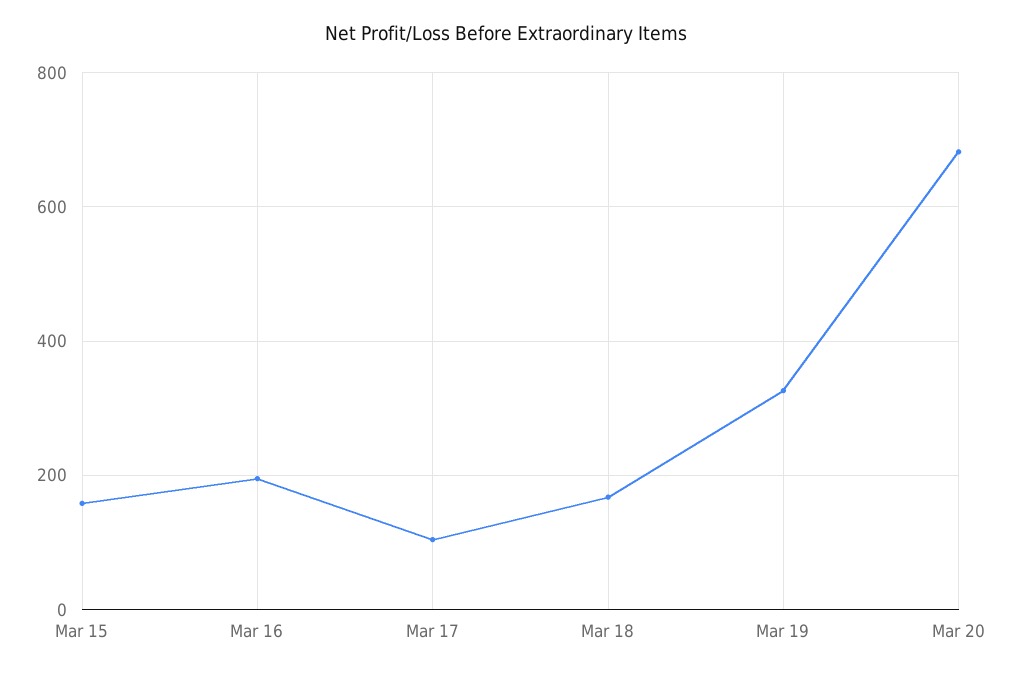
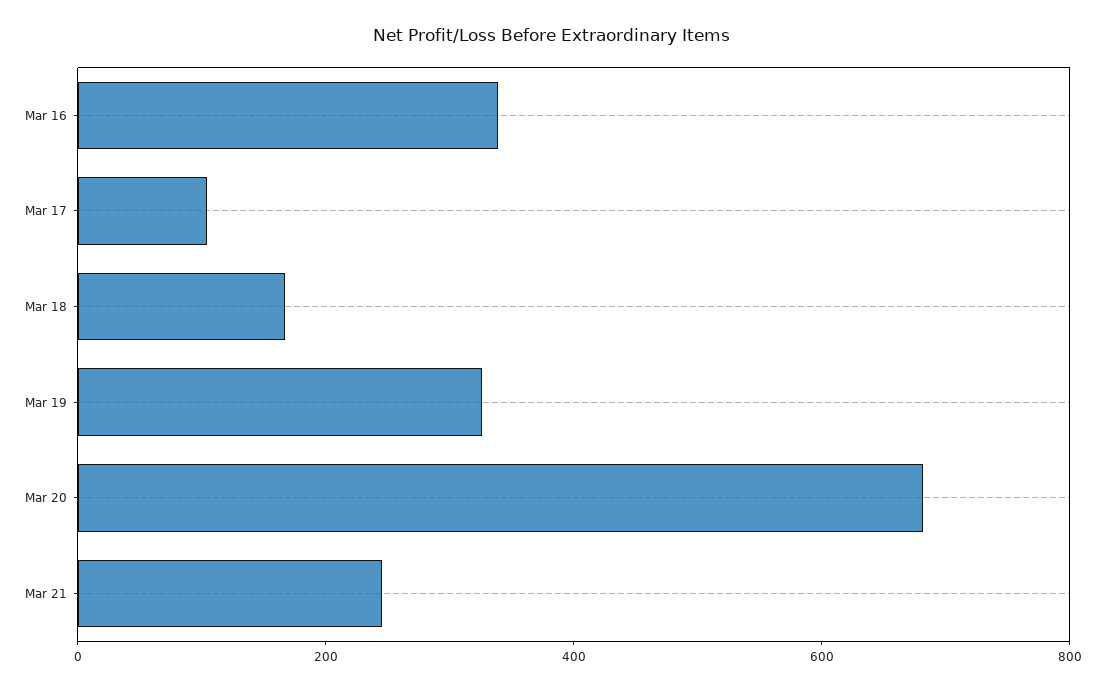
Mar 15: 160 -> none
Mar 16: 200 -> 350
Mar 21: none -> 250

